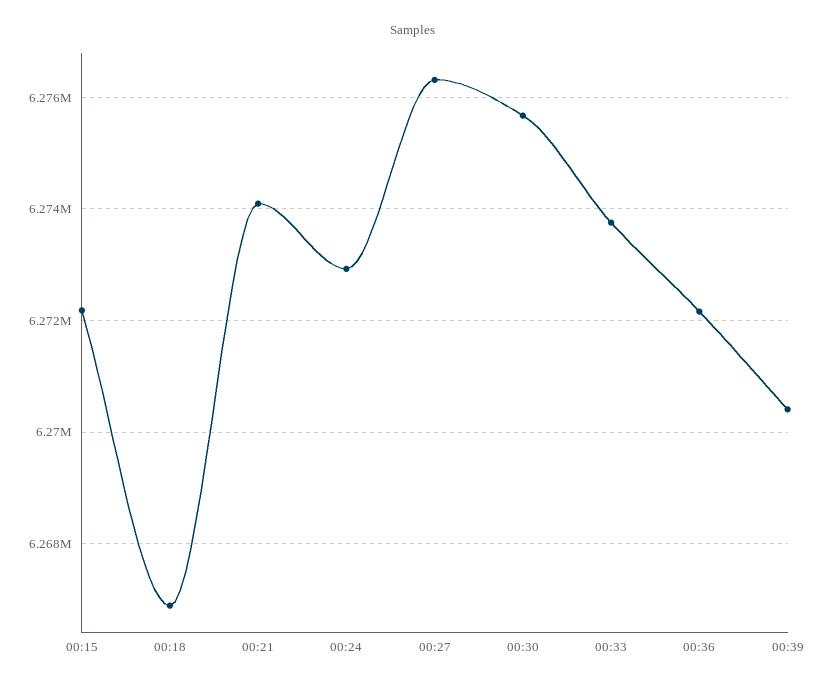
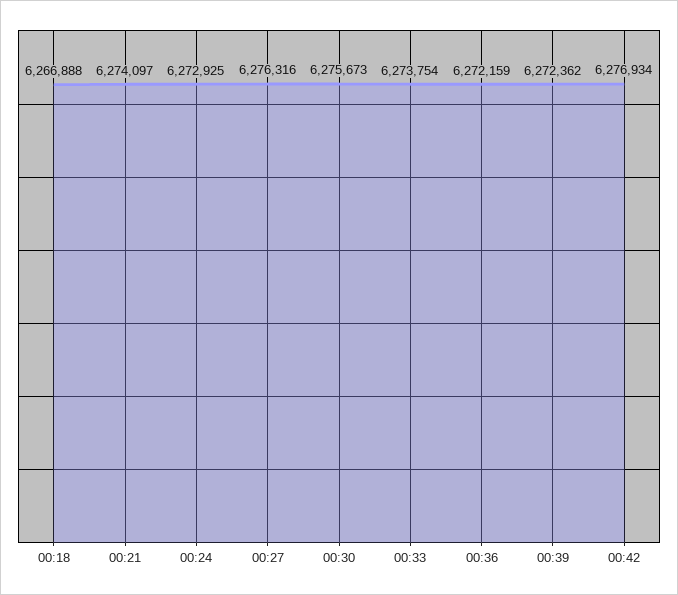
00:15: 6272200 -> none
00:39: 6270400 -> 6272362
00:42: none -> 6276934

